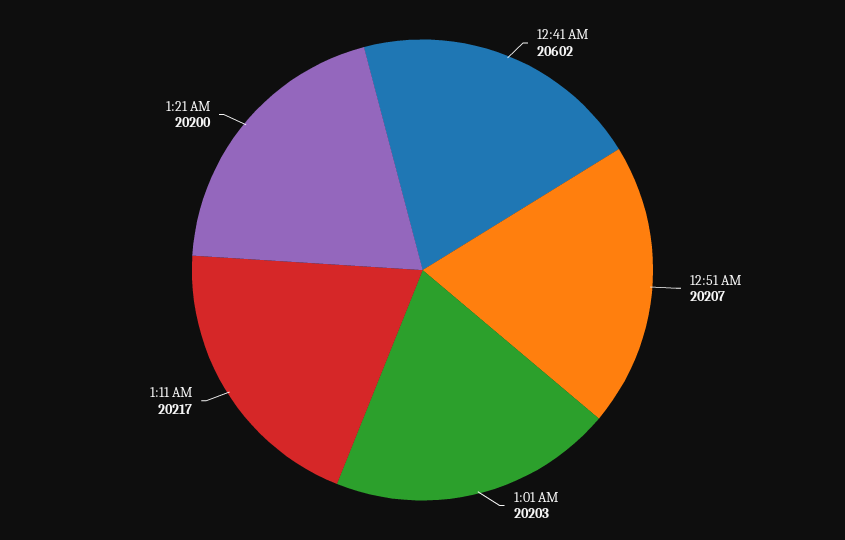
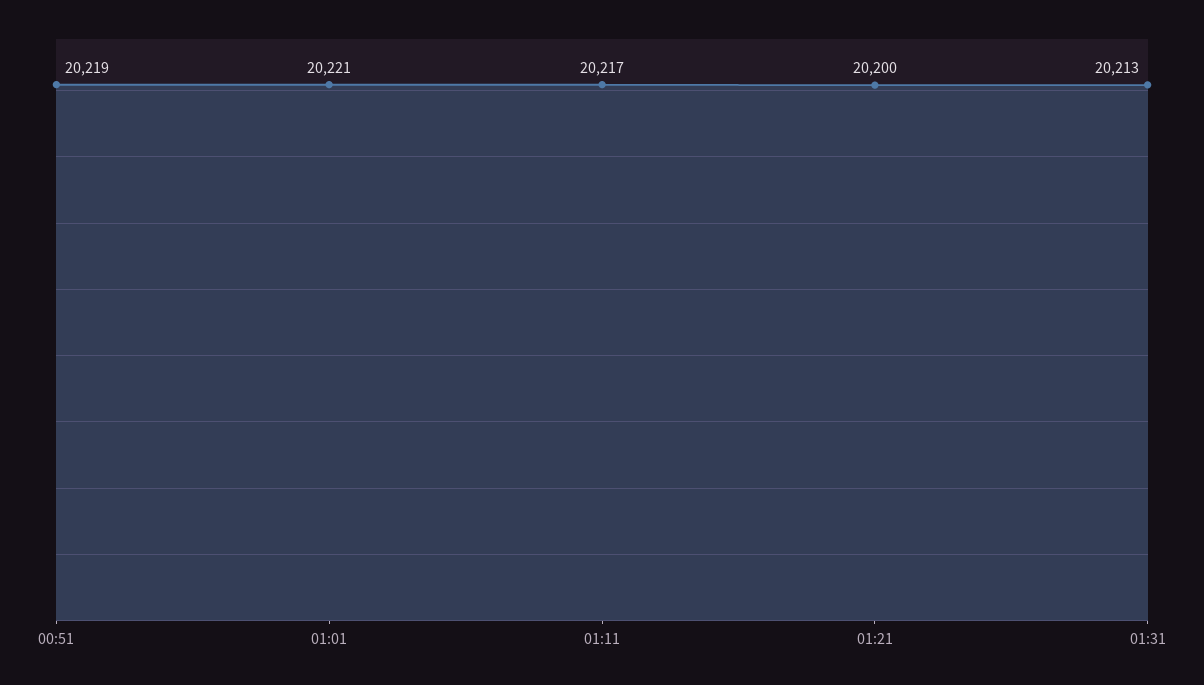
12:41 AM: 20602 -> none
12:51 AM: 20207 -> 20219
1:01 AM: 20203 -> 20221
01:31: none -> 20213

